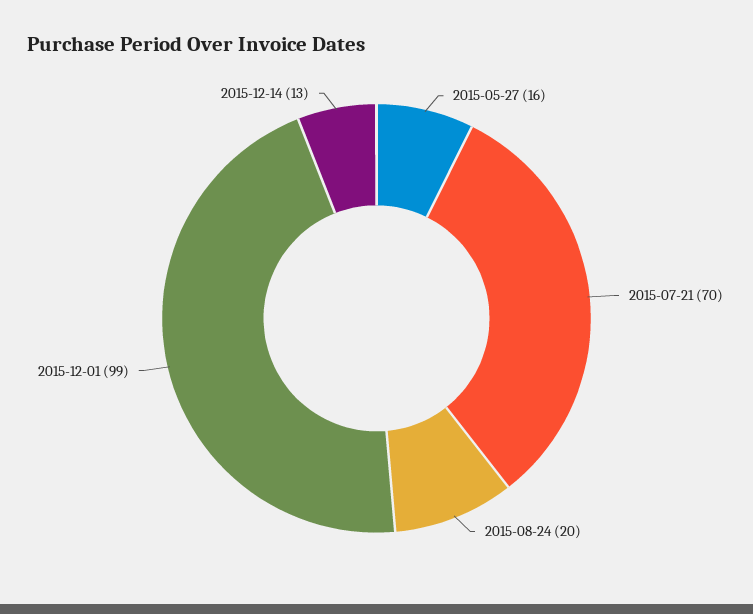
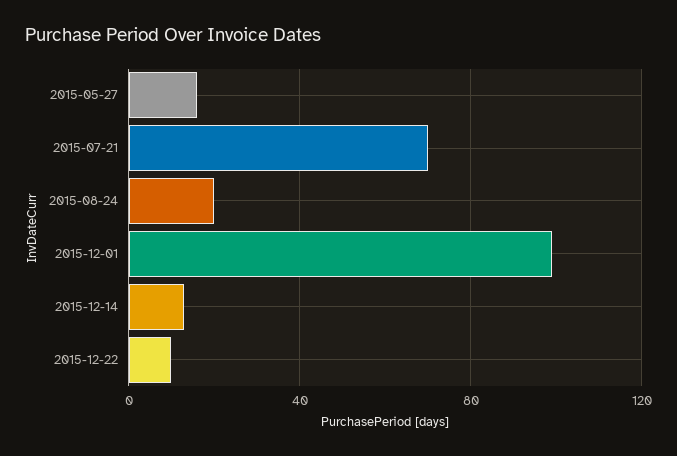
2015-12-22: none -> 10

